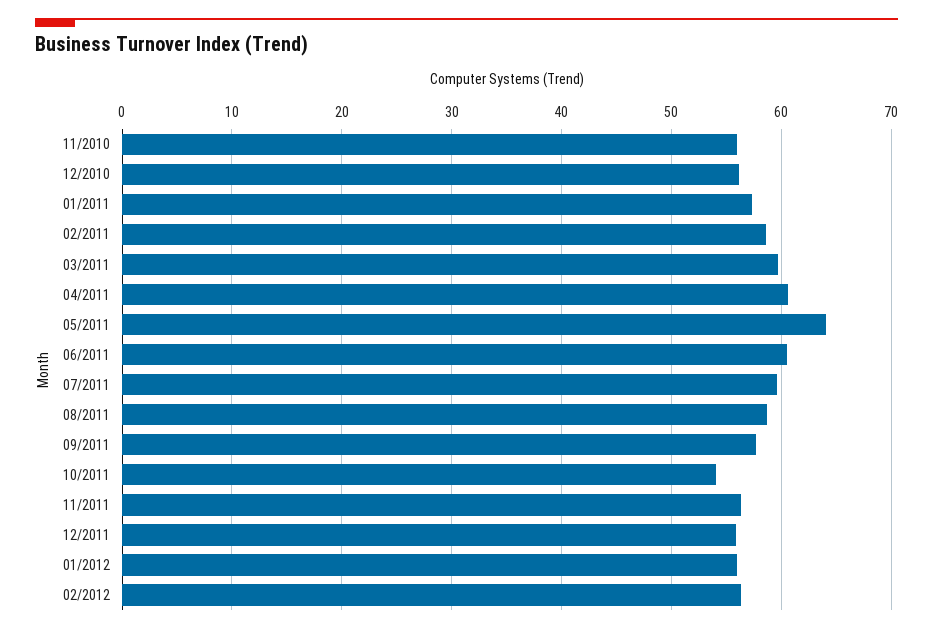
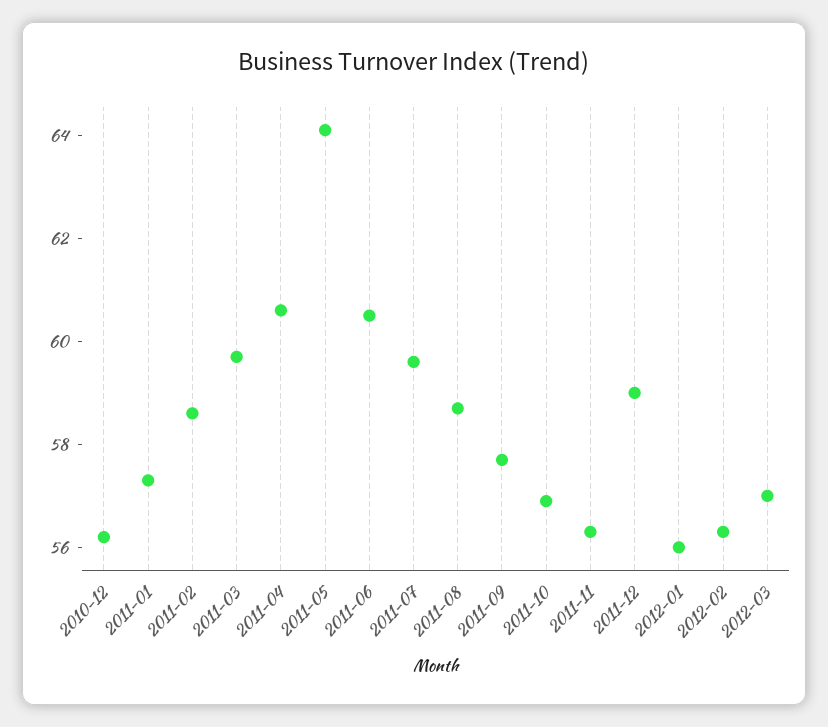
11/2010: 56 -> none
10/2011: 54 -> 57
12/2011: 56 -> 59
2012-03: none -> 57

